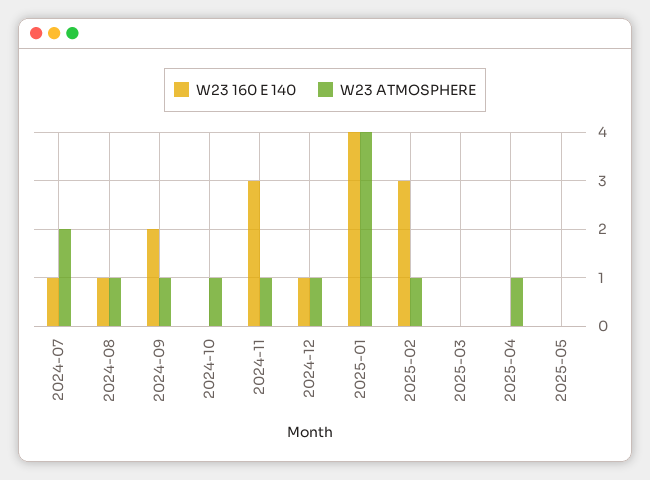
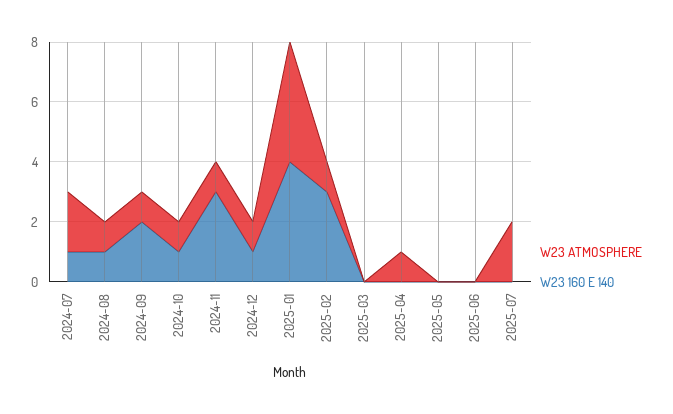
W23 160 E 140, 2024-10: 0 -> 1
W23 ATMOSPHERE, 2025-06: none -> 0
W23 160 E 140, 2025-06: none -> 0
W23 ATMOSPHERE, 2025-07: none -> 2
W23 160 E 140, 2025-07: none -> 0

